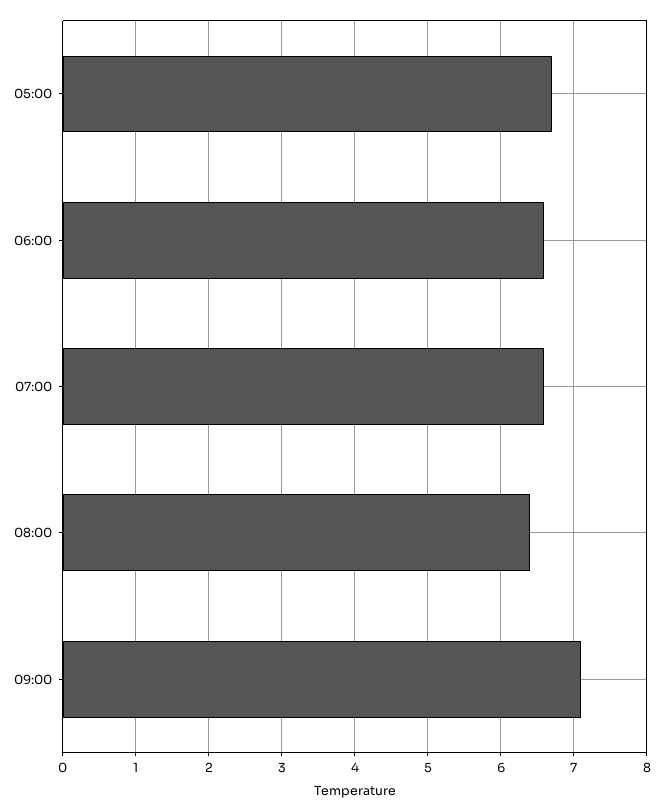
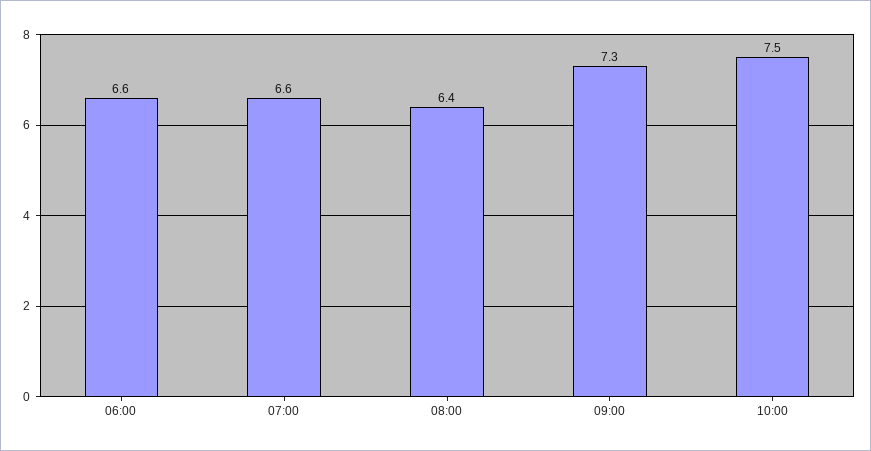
05:00: 6.7 -> none
09:00: 7.1 -> 7.3
10:00: none -> 7.5

